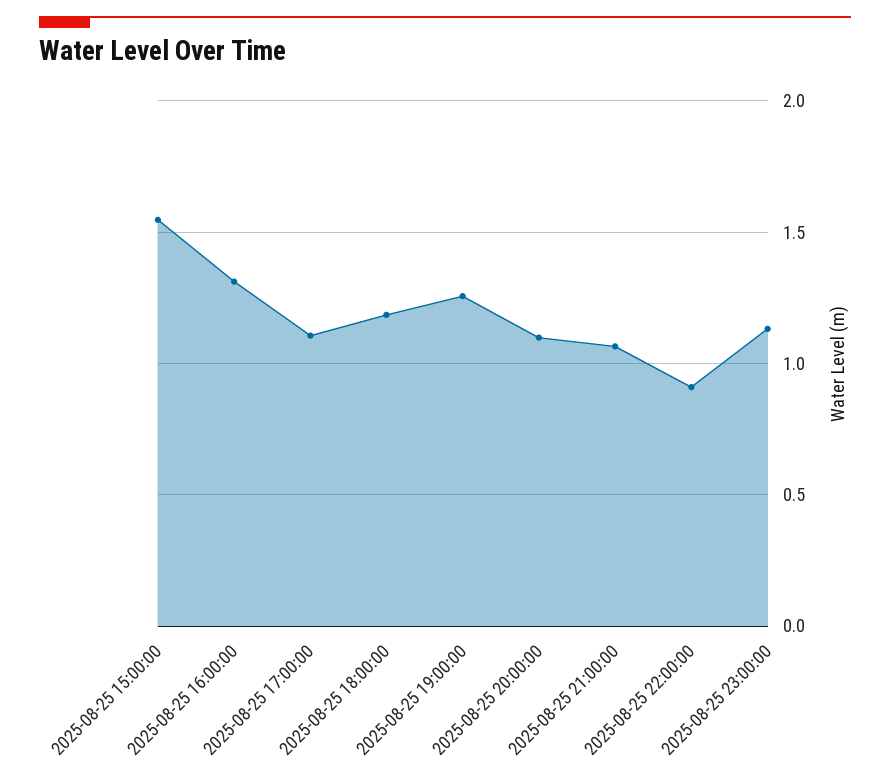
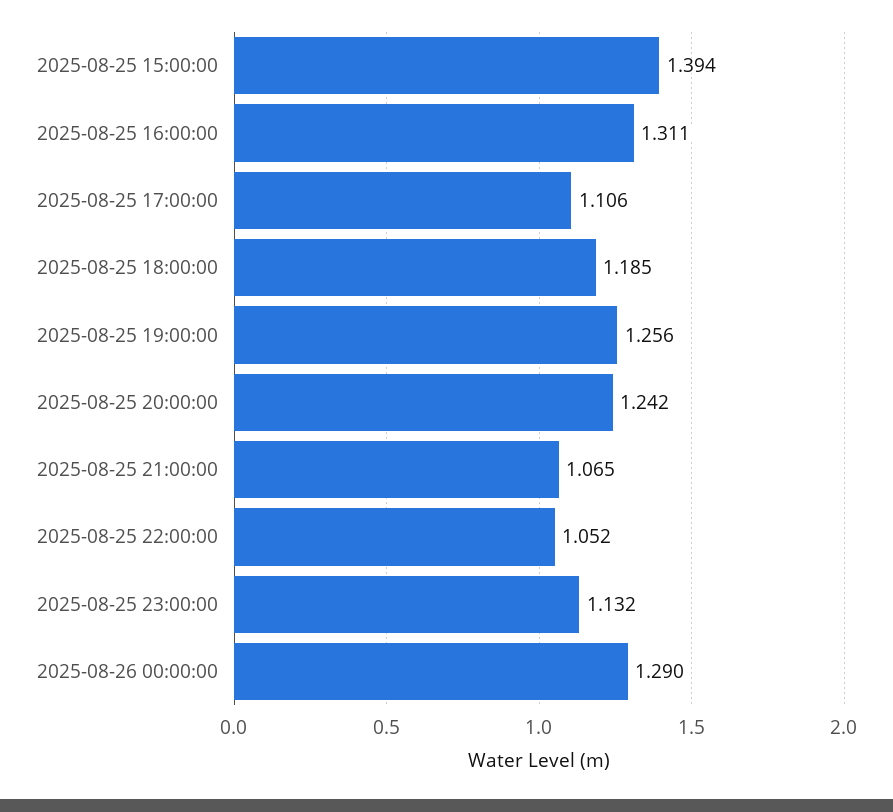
2025-08-25 15:00:00: 1.55 -> 1.394
2025-08-25 20:00:00: 1.1 -> 1.242
2025-08-25 22:00:00: 0.9 -> 1.052
2025-08-26 00:00:00: none -> 1.29

